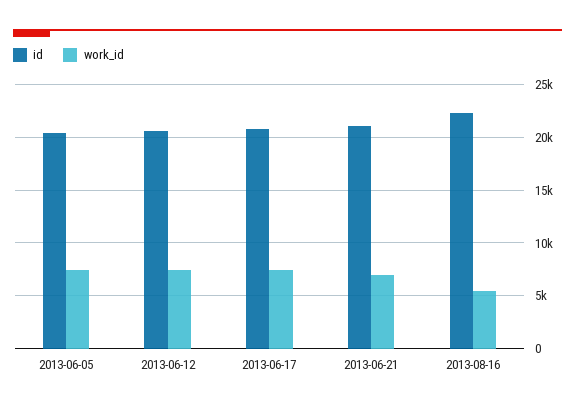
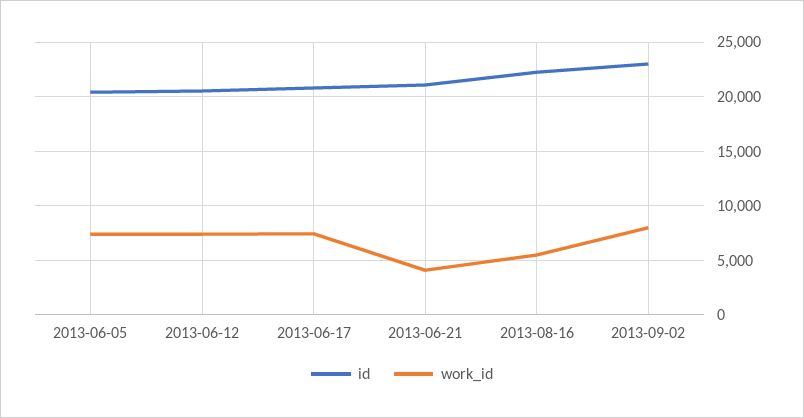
work_id, 2013-06-21: 7000 -> 4000
id, 2013-09-02: none -> 23000
work_id, 2013-09-02: none -> 8000

